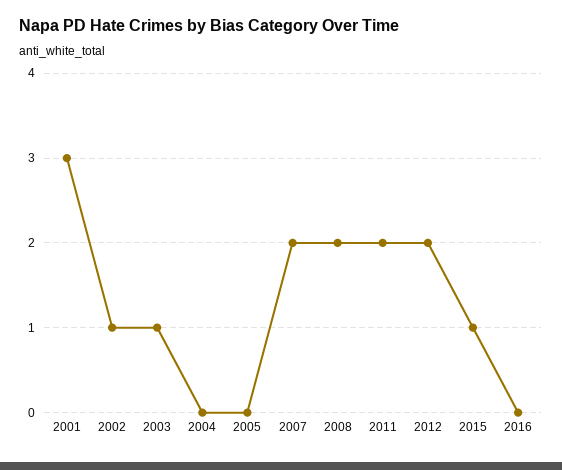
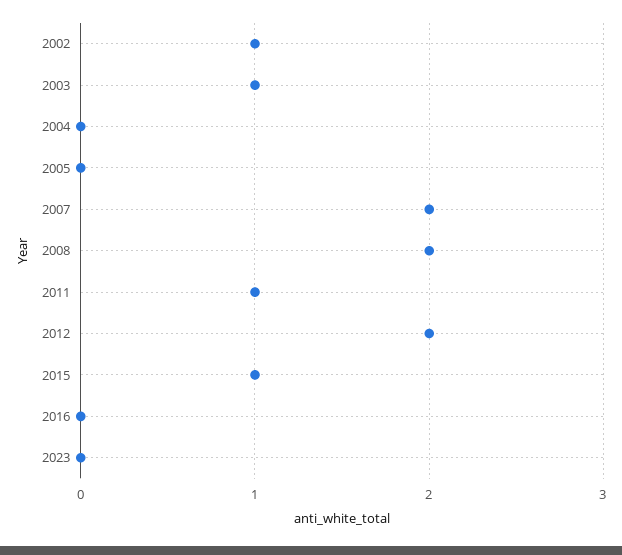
2001: 3 -> none
2011: 2 -> 1
2023: none -> 0

